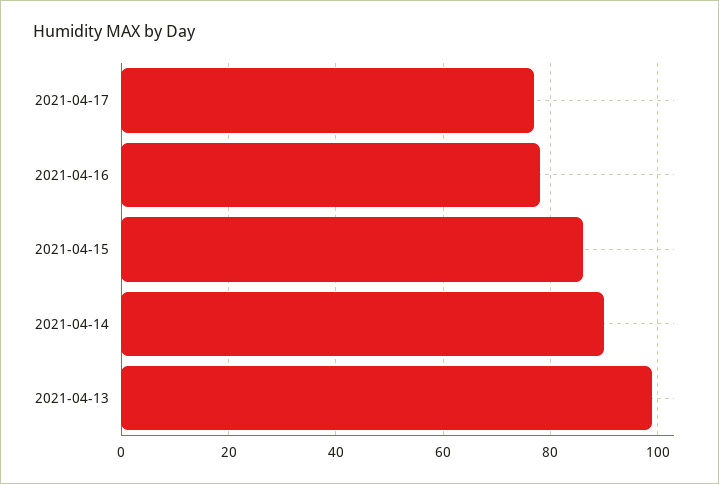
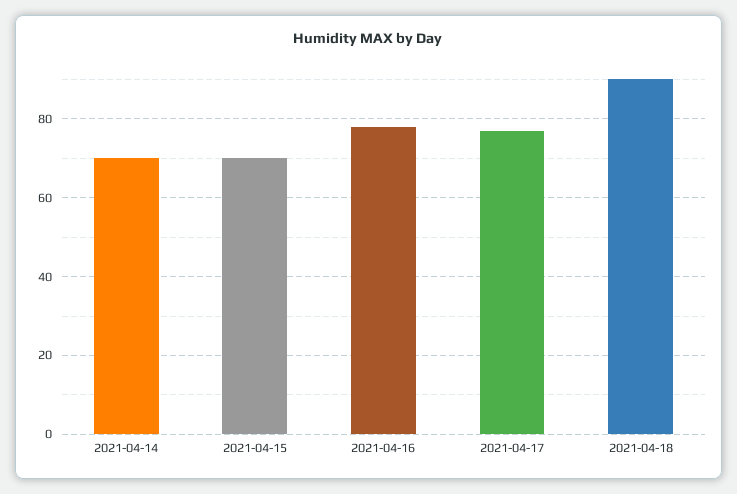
2021-04-15: 85 -> 70
2021-04-14: 90 -> 70
2021-04-13: 100 -> none
2021-04-18: none -> 90

